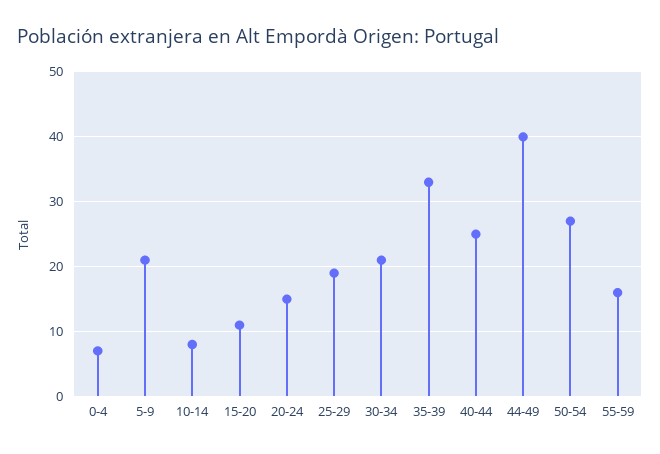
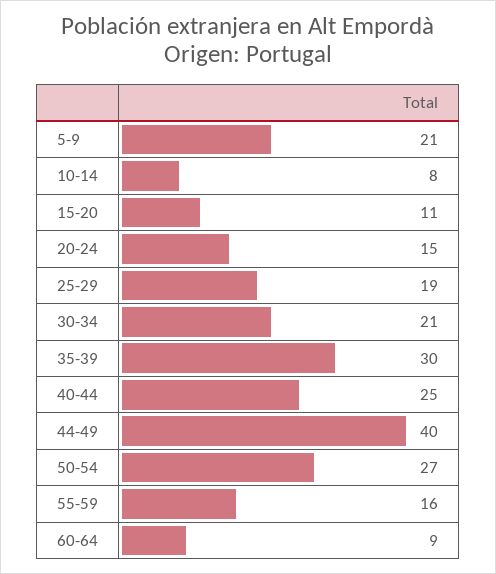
0-4: 7 -> none
35-39: 33 -> 30
60-64: none -> 9

